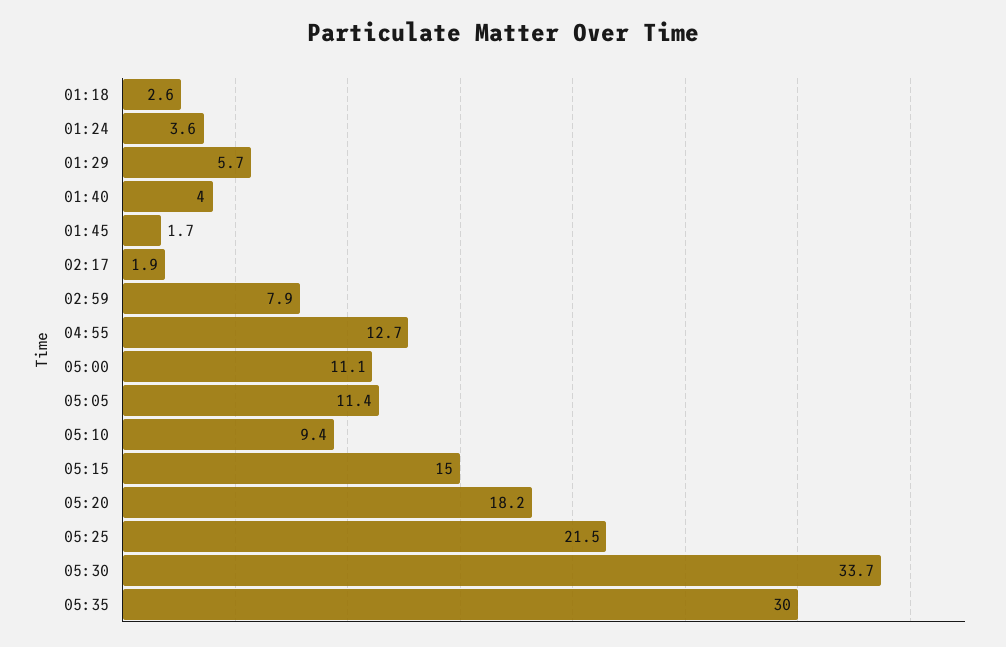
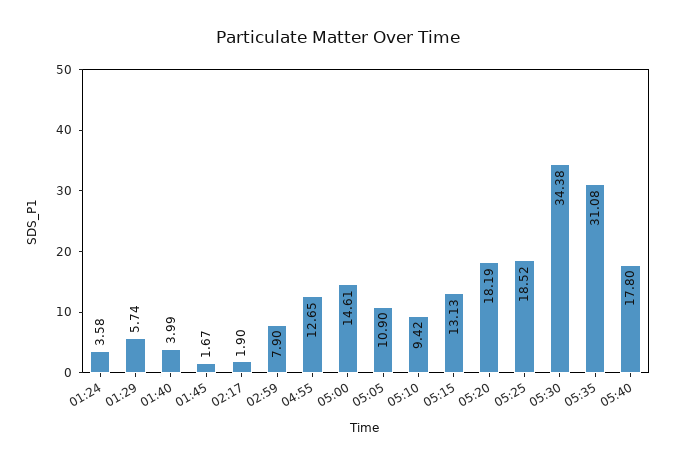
01:18: 2.6 -> none
05:00: 11.1 -> 14.61
05:05: 11.4 -> 10.9
05:15: 15 -> 13.13
05:25: 21.5 -> 18.52
05:30: 33.7 -> 34.38
05:35: 30 -> 31.08
05:40: none -> 17.8

